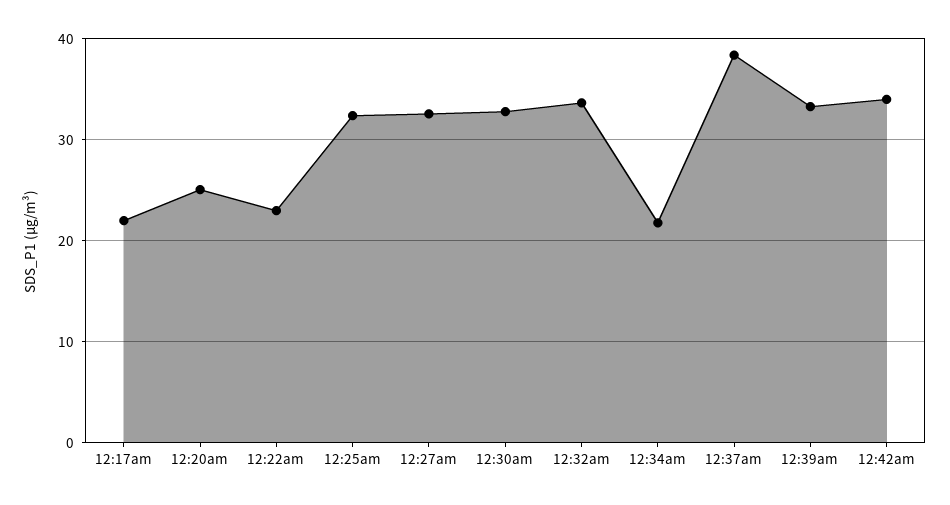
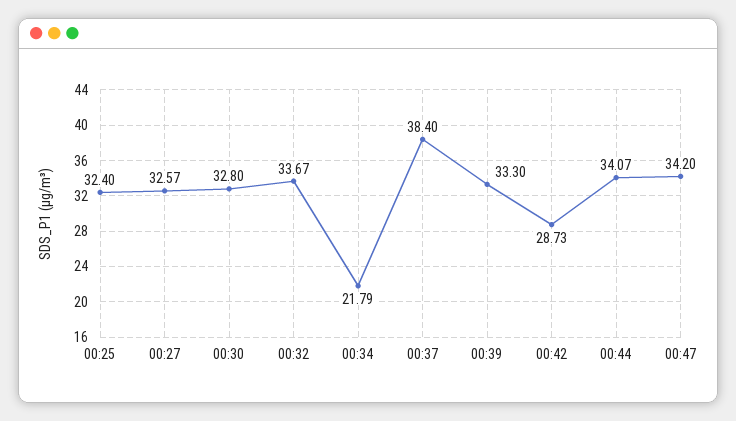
12:17am: 22 -> none
12:20am: 25 -> none
12:22am: 23 -> none
12:42am: 34 -> 28.73
00:44: none -> 34.07
00:47: none -> 34.2

